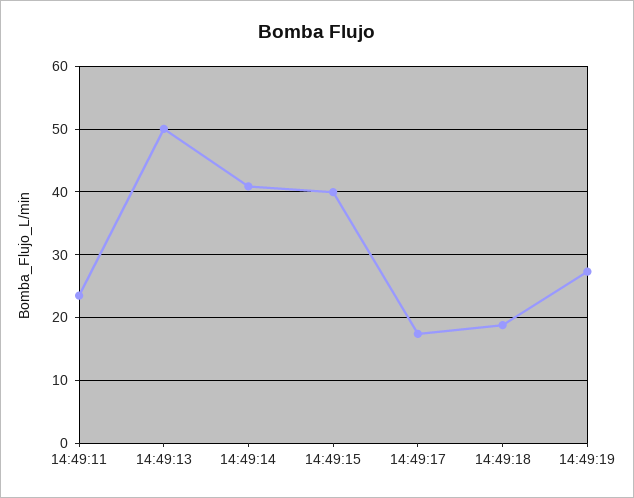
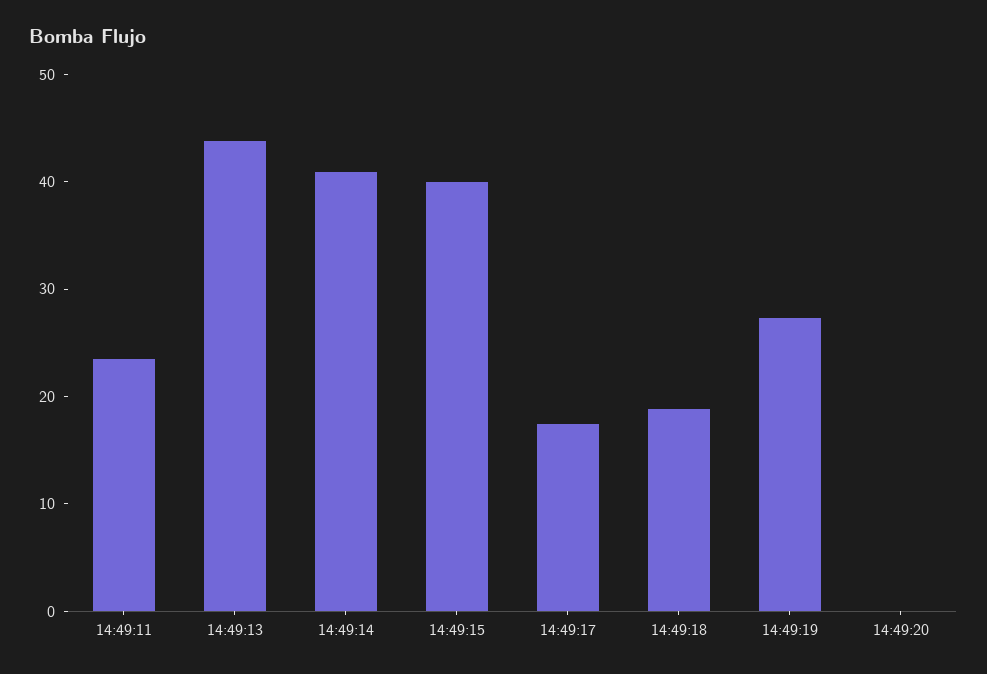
14:49:13: 50 -> 44
14:49:20: none -> 0

